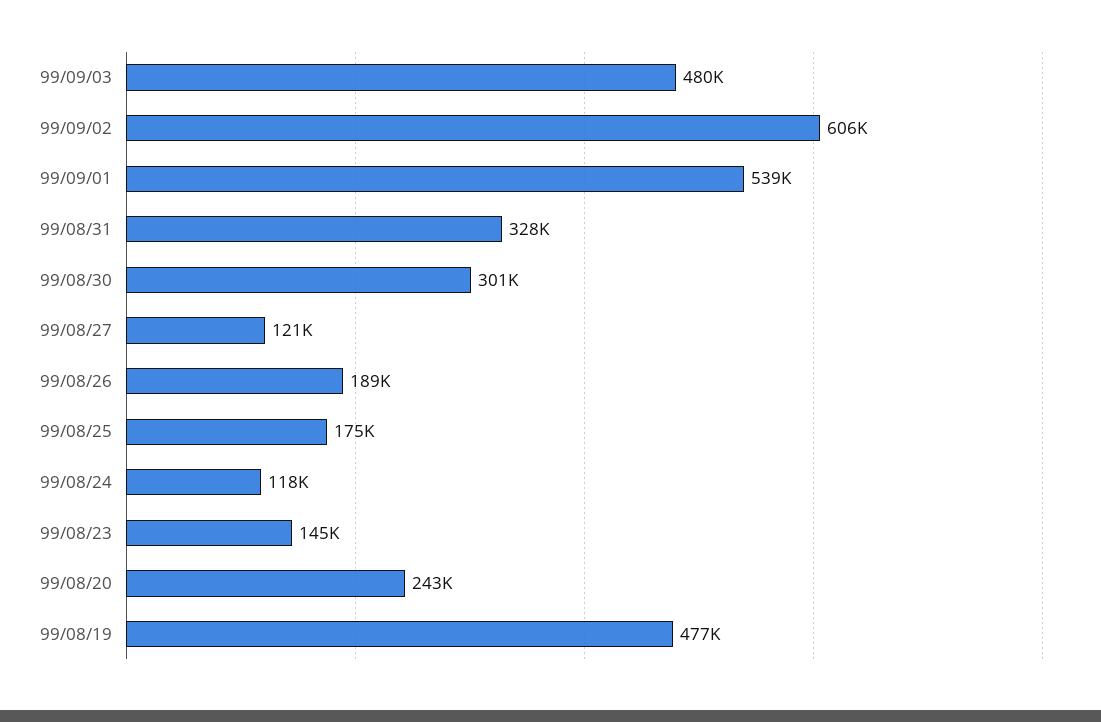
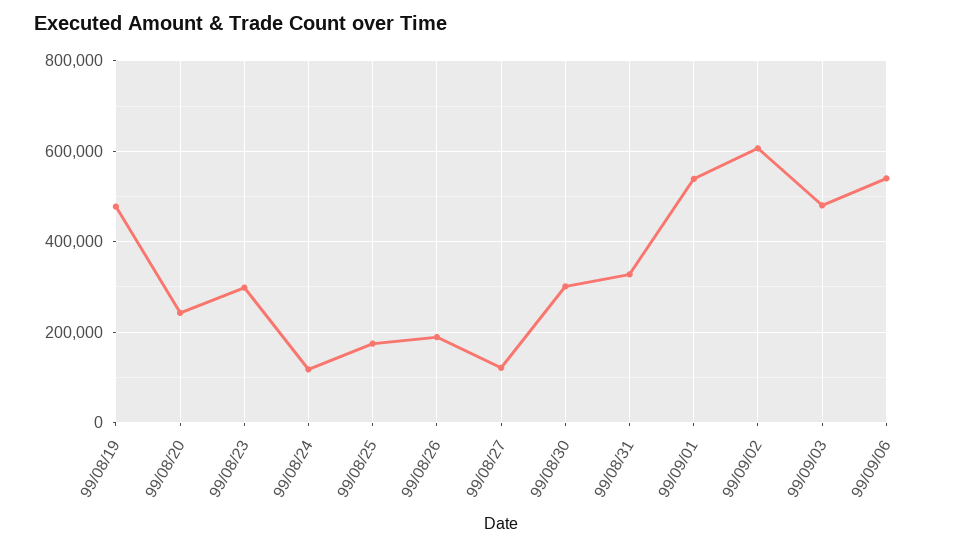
99/08/23: 145000 -> 300000
99/09/06: none -> 540000

